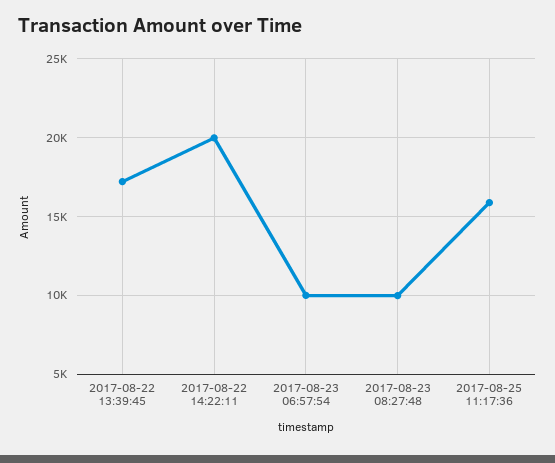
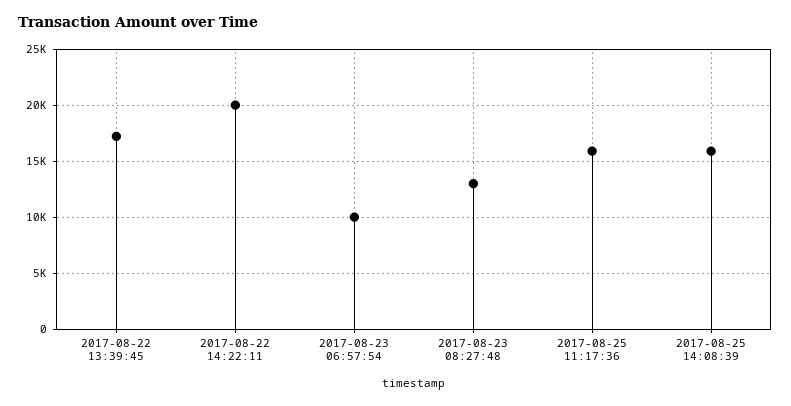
2017-08-23 08:27:48: 10000 -> 13000
2017-08-25 14:08:39: none -> 16000

